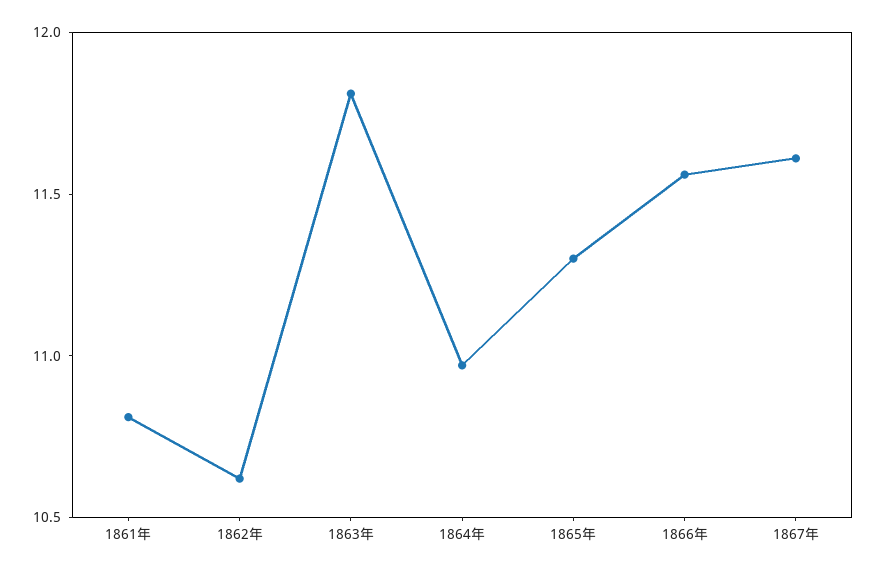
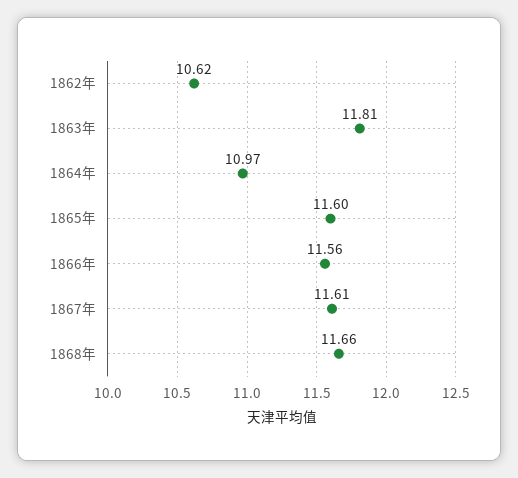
1861年: 10.8 -> none
1865年: 11.3 -> 11.6
1868年: none -> 11.66

